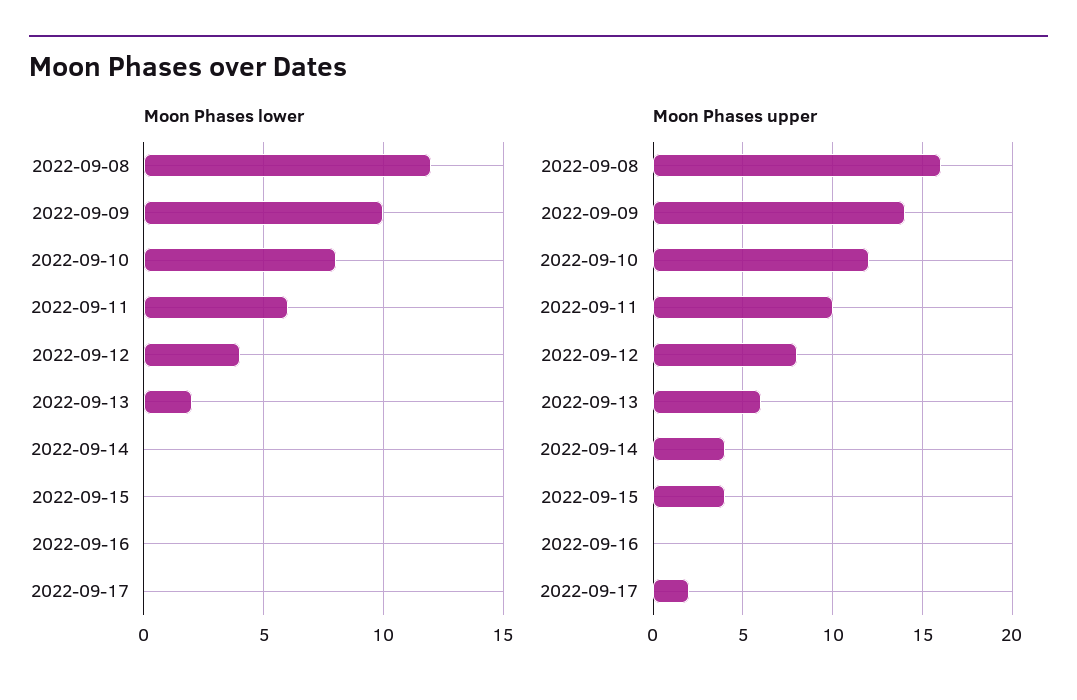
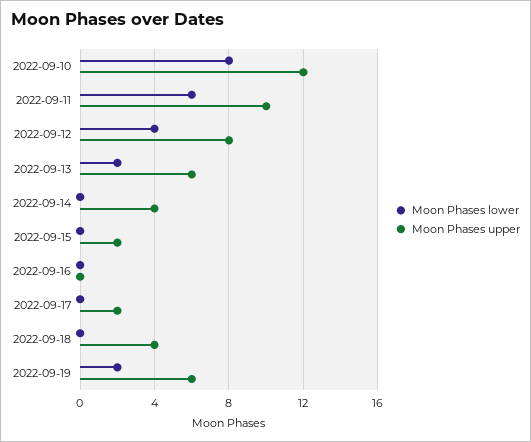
Moon Phases lower, 2022-09-08: 12 -> none
Moon Phases lower, 2022-09-09: 10 -> none
Moon Phases upper, 2022-09-08: 16 -> none
Moon Phases upper, 2022-09-09: 14 -> none
Moon Phases upper, 2022-09-15: 4 -> 2
Moon Phases lower, 2022-09-18: none -> 0
Moon Phases upper, 2022-09-18: none -> 4
Moon Phases lower, 2022-09-19: none -> 2
Moon Phases upper, 2022-09-19: none -> 6

